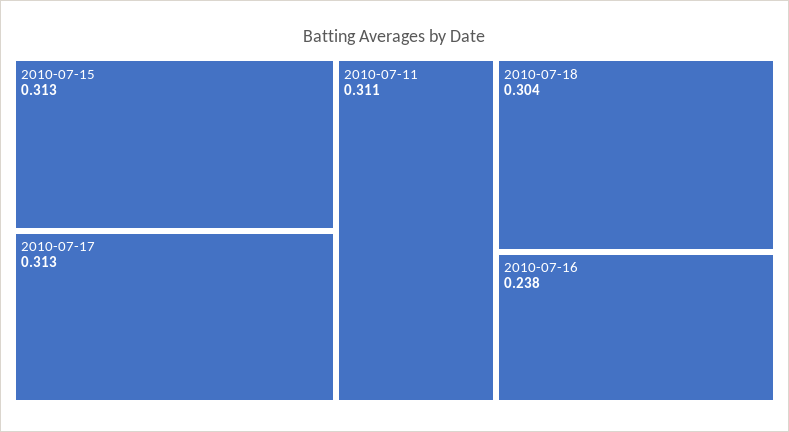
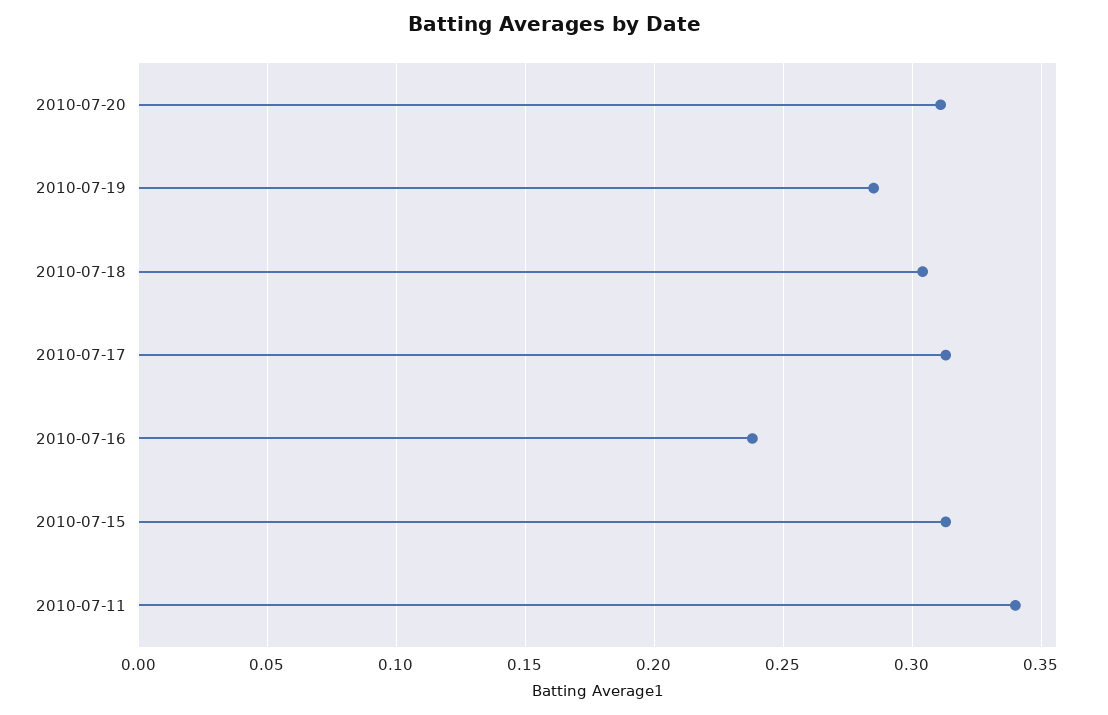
2010-07-11: 0.311 -> 0.34
2010-07-20: none -> 0.31
2010-07-19: none -> 0.285

